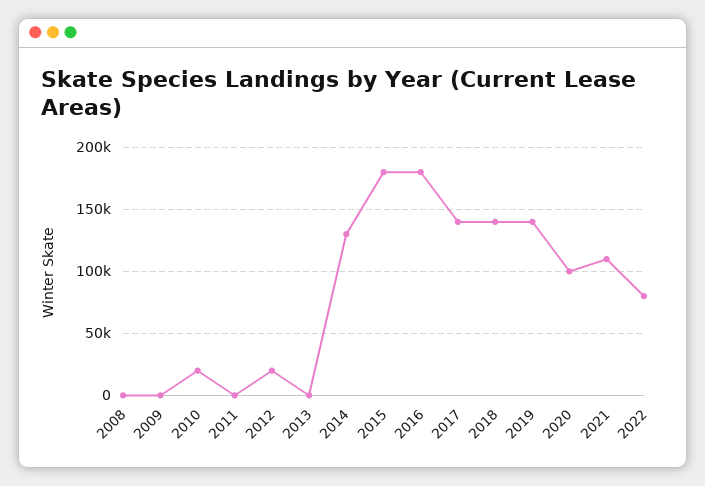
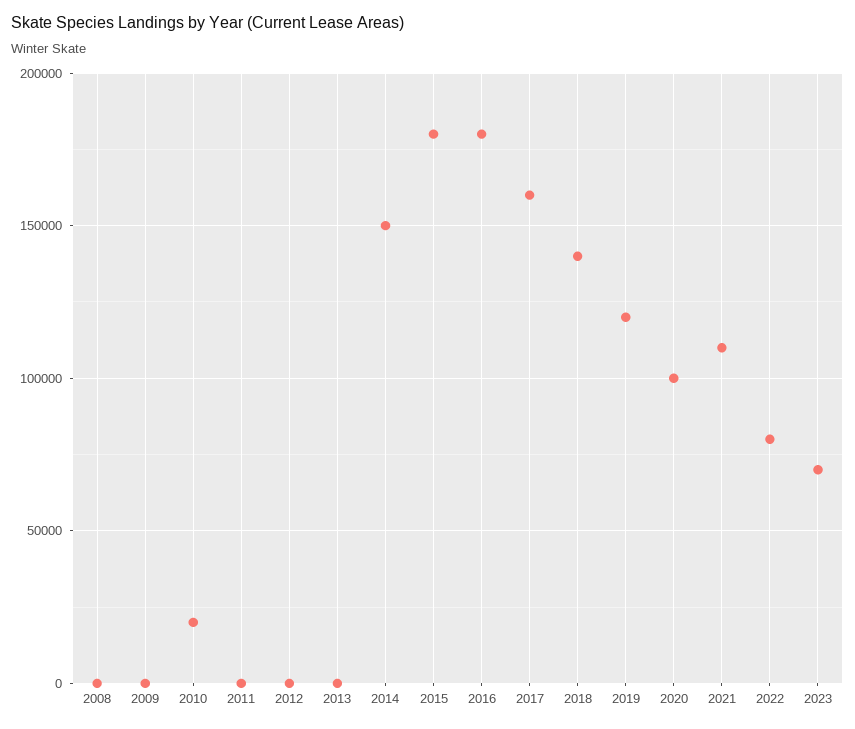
2012: 20000 -> 0
2014: 130000 -> 150000
2017: 140000 -> 160000
2019: 140000 -> 120000
2023: none -> 70000

